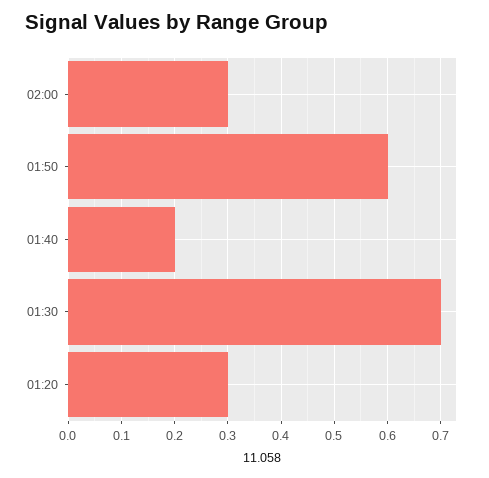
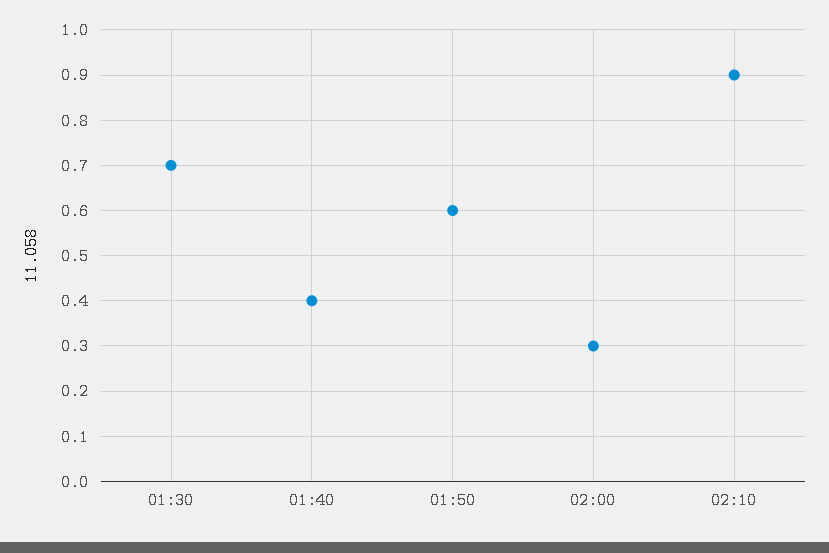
01:40: 0.2 -> 0.4
01:20: 0.3 -> none
02:10: none -> 0.9

